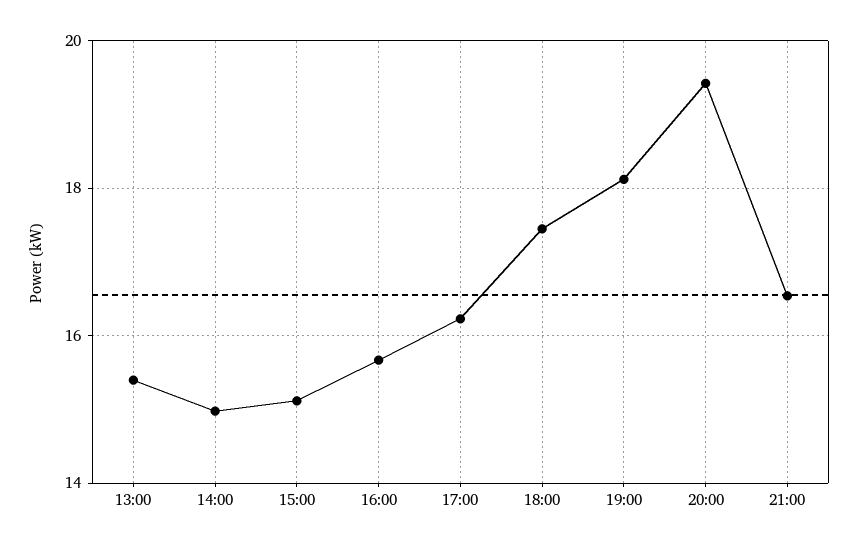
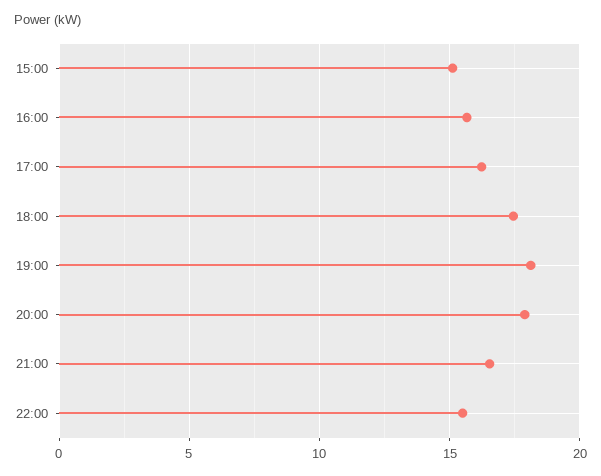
13:00: 15.4 -> none
14:00: 15 -> none
20:00: 19.4 -> 18
22:00: none -> 15.5

